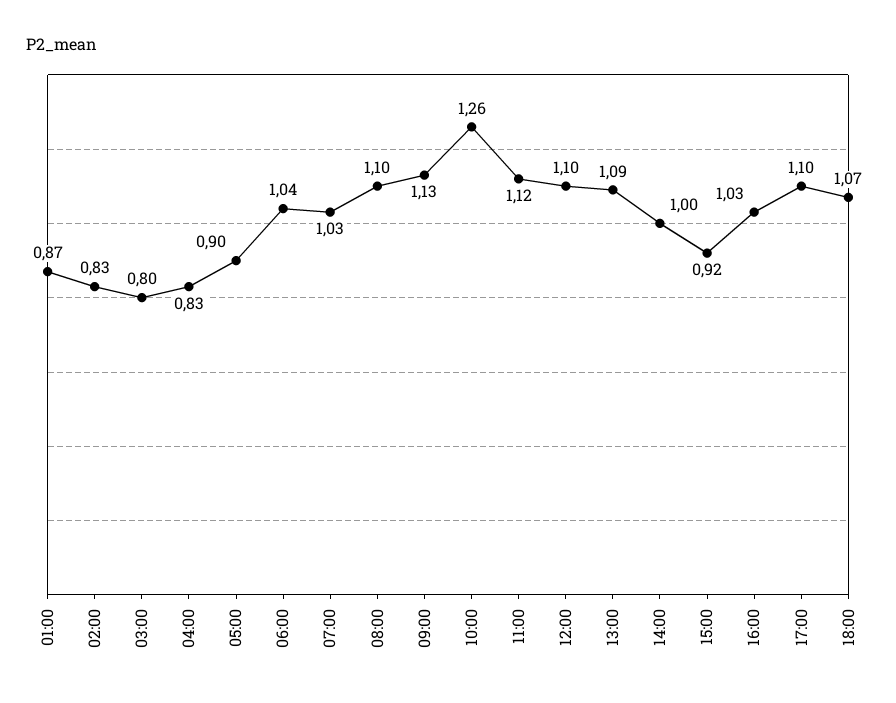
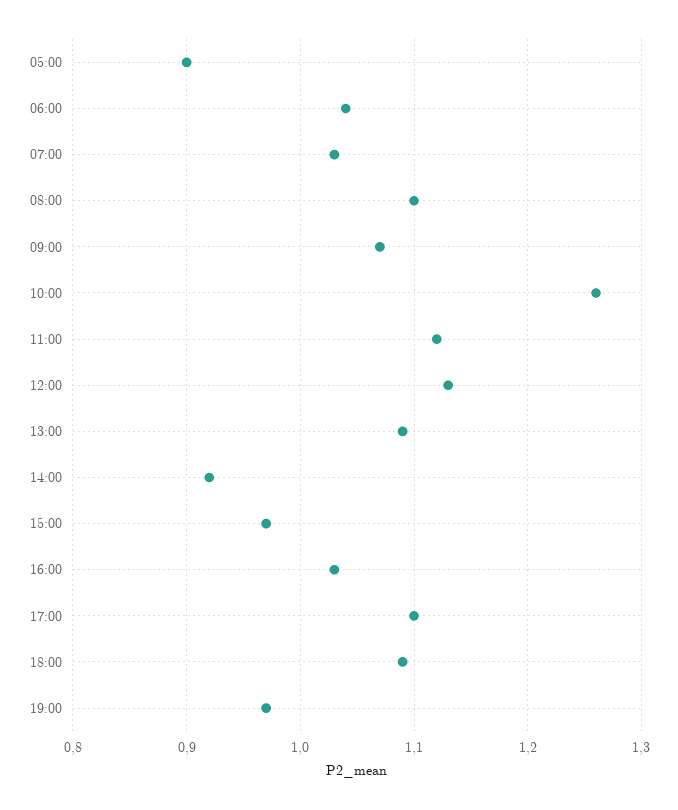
01:00: 0.87 -> none
02:00: 0.83 -> none
03:00: 0.8 -> none
04:00: 0.83 -> none
09:00: 1.13 -> 1.07
12:00: 1.1 -> 1.13
14:00: 1 -> 0.92
15:00: 0.92 -> 0.97
18:00: 1.07 -> 1.09
19:00: none -> 0.97

